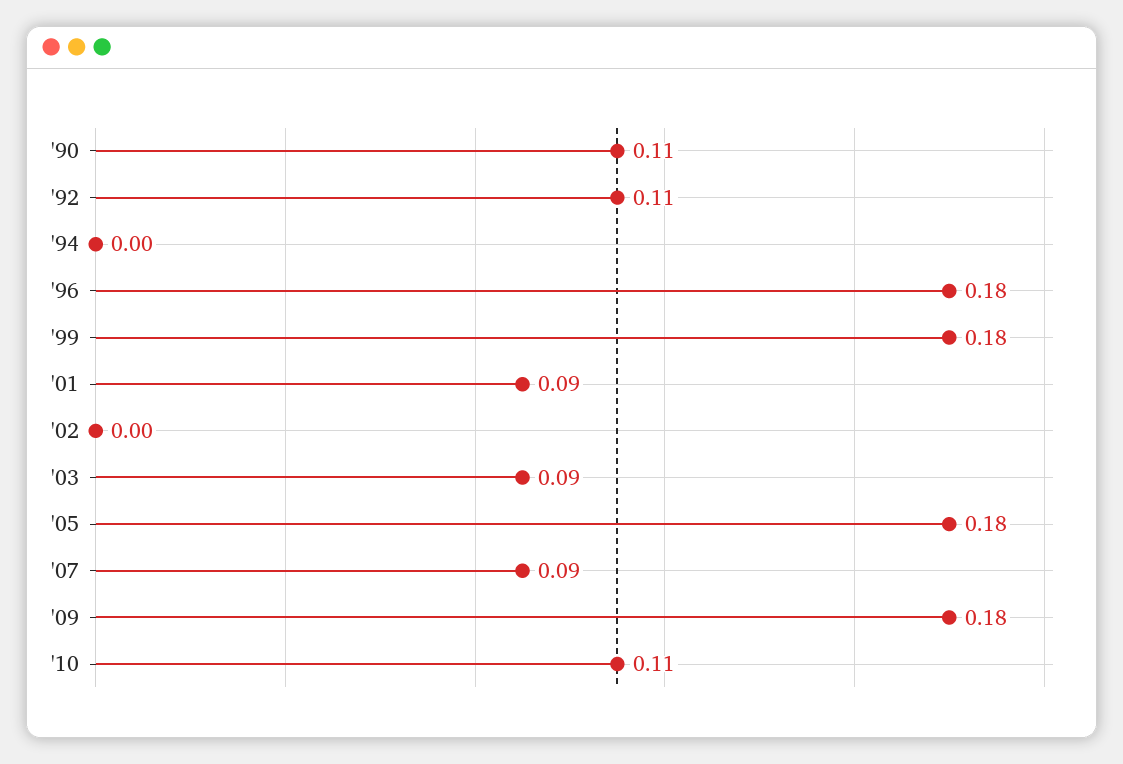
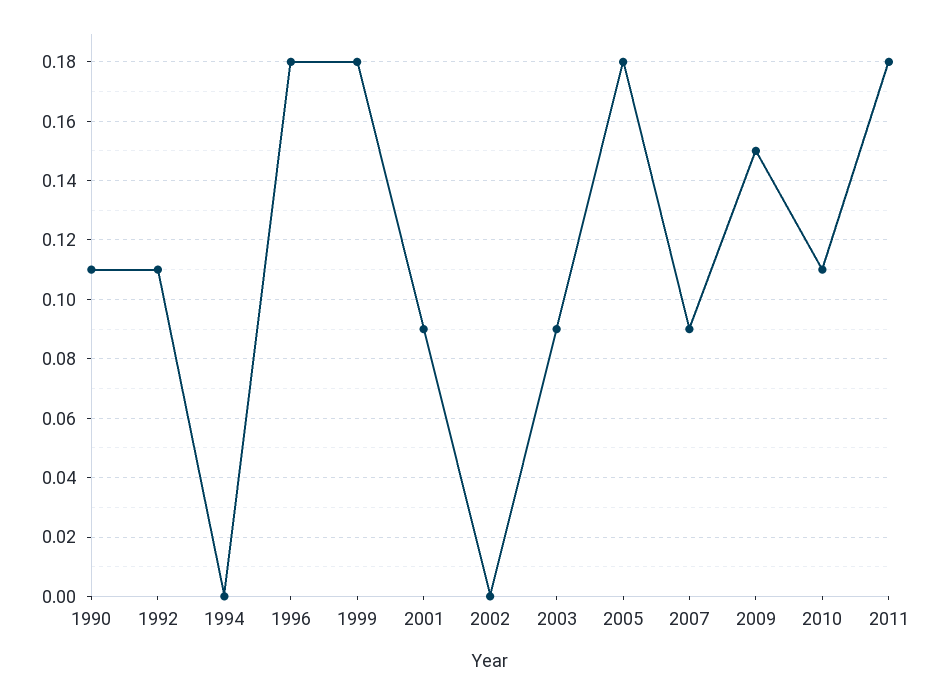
'09: 0.18 -> 0.15
2011: none -> 0.18

